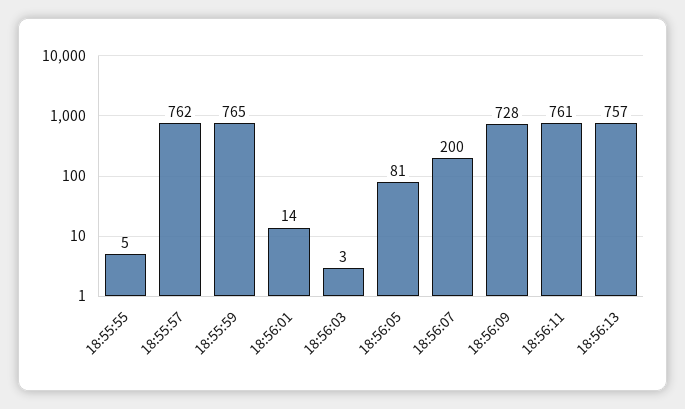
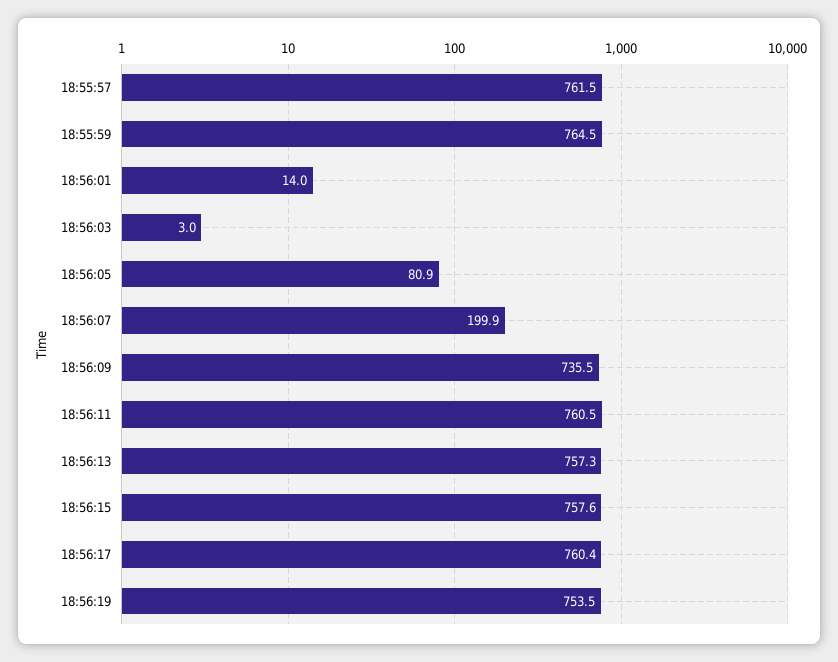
18:55:55: 5 -> none
18:56:09: 728 -> 735.5
18:56:15: none -> 757.6
18:56:17: none -> 760.4
18:56:19: none -> 753.5

